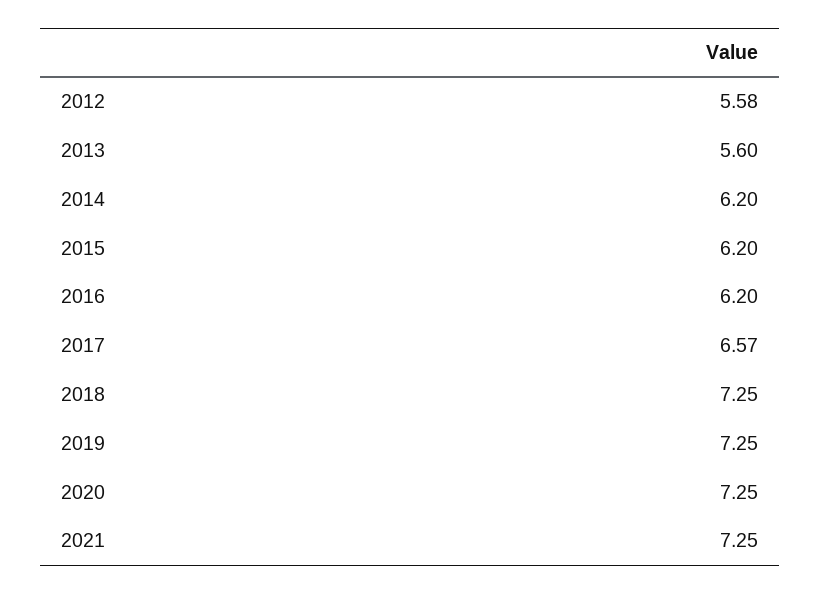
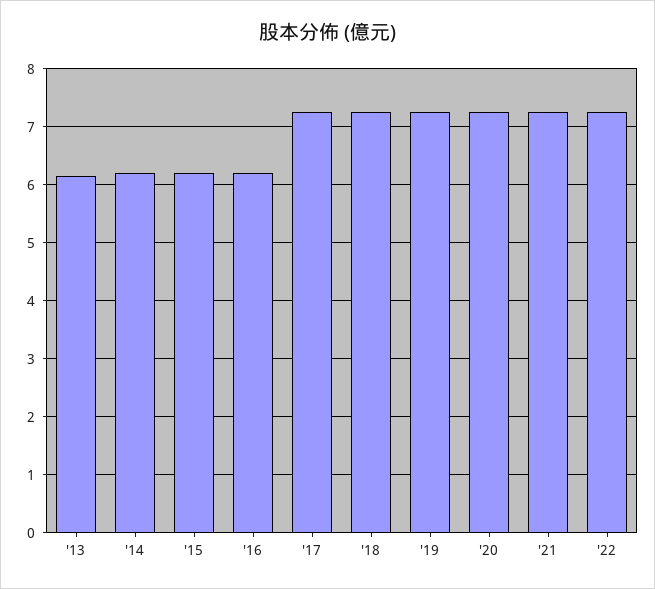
2012: 5.58 -> none
2013: 5.6 -> 6.2
2017: 6.57 -> 7.2
'22: none -> 7.2

